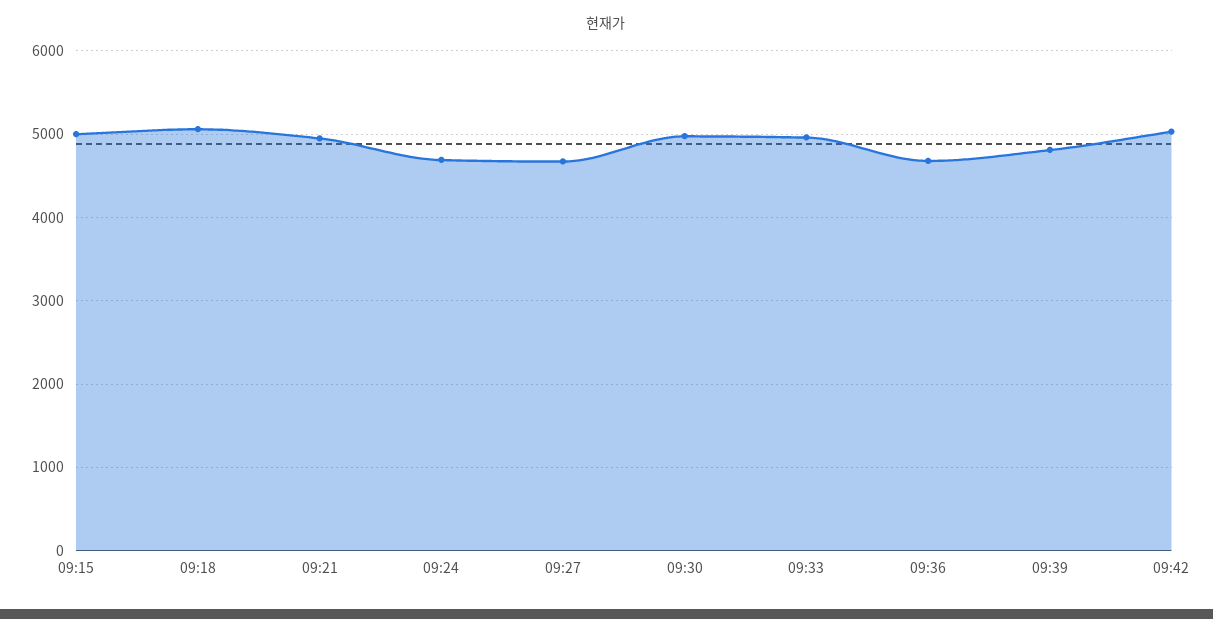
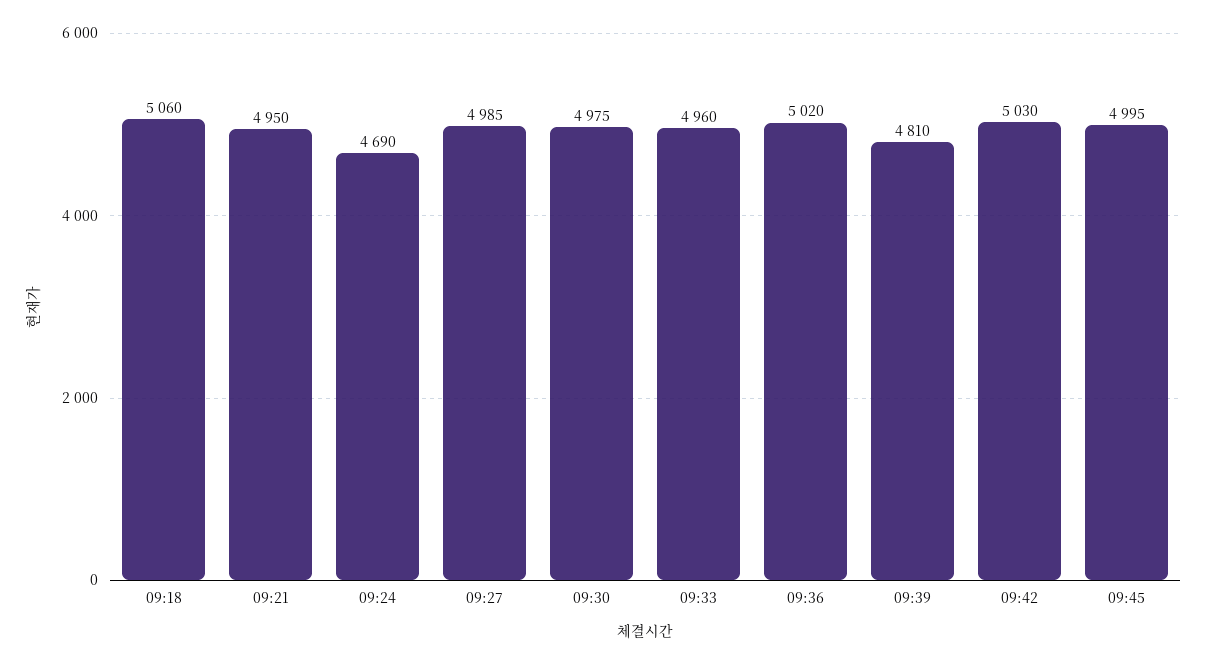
09:15: 5000 -> none
09:27: 4700 -> 4985
09:36: 4700 -> 5020
09:45: none -> 4995

